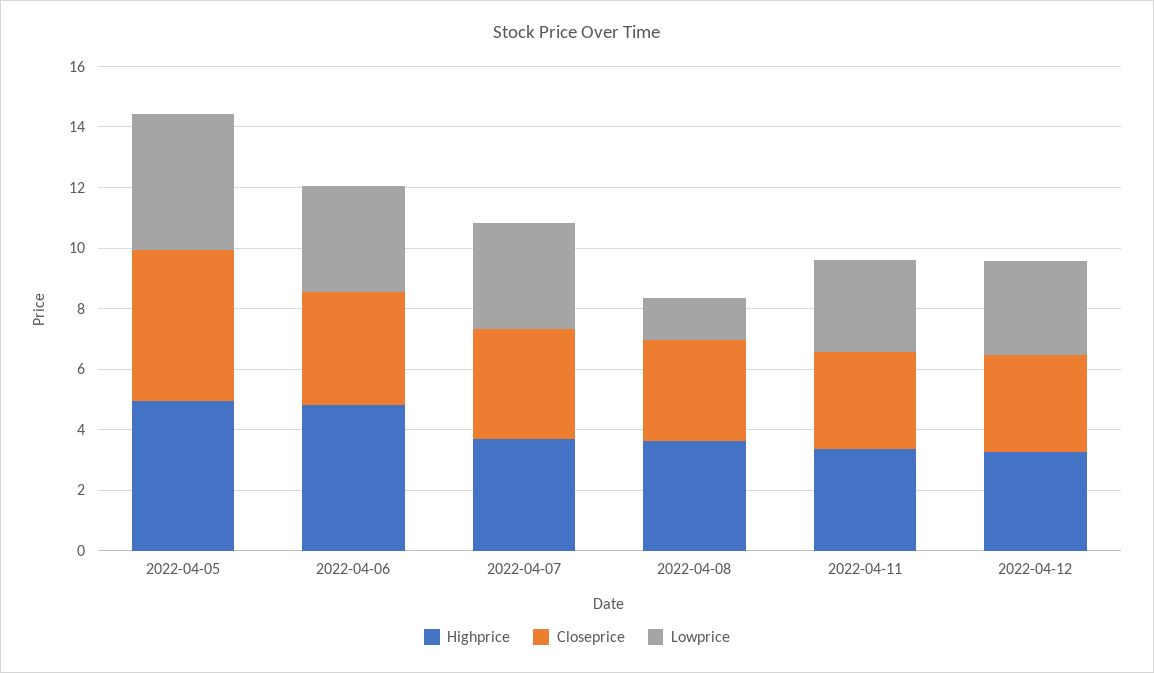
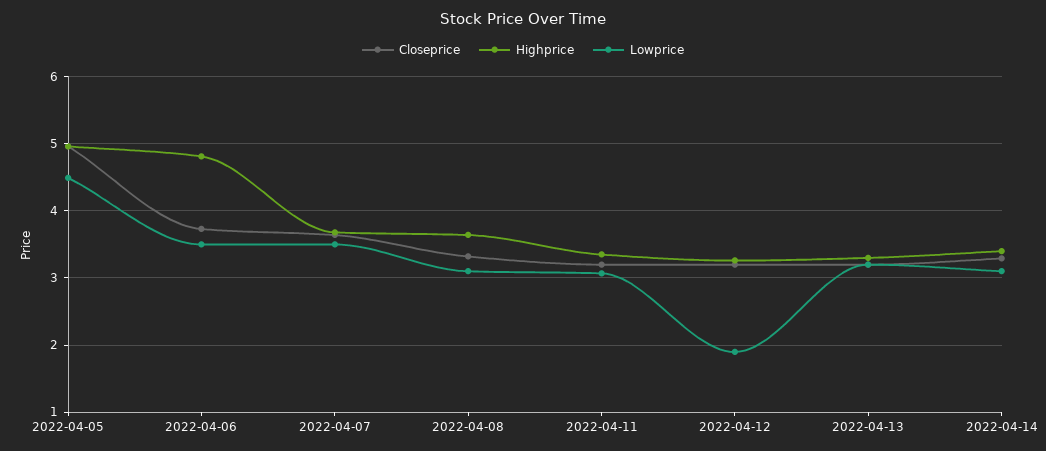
Lowprice, 2022-04-08: 1.5 -> 3.1
Lowprice, 2022-04-12: 3 -> 1.9
Closeprice, 2022-04-13: none -> 3.2
Highprice, 2022-04-13: none -> 3.3
Lowprice, 2022-04-13: none -> 3.2
Closeprice, 2022-04-14: none -> 3.3
Highprice, 2022-04-14: none -> 3.4
Lowprice, 2022-04-14: none -> 3.1

